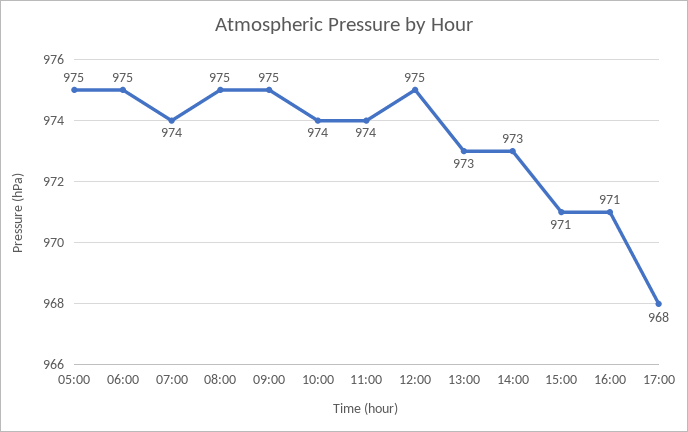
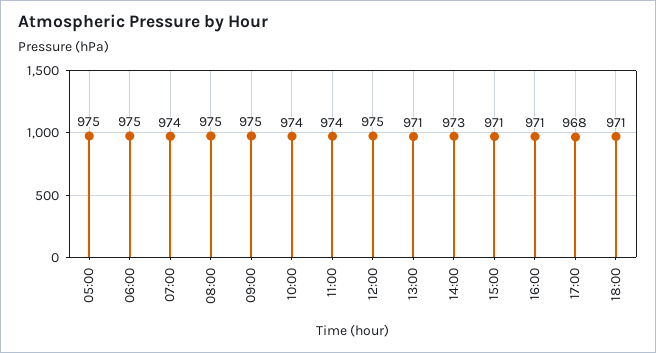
13:00: 973 -> 971
18:00: none -> 971

